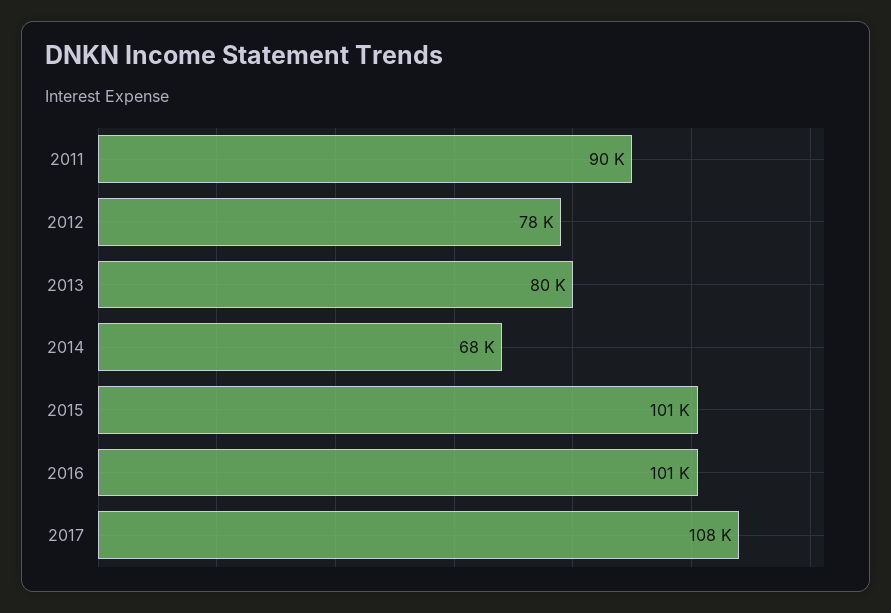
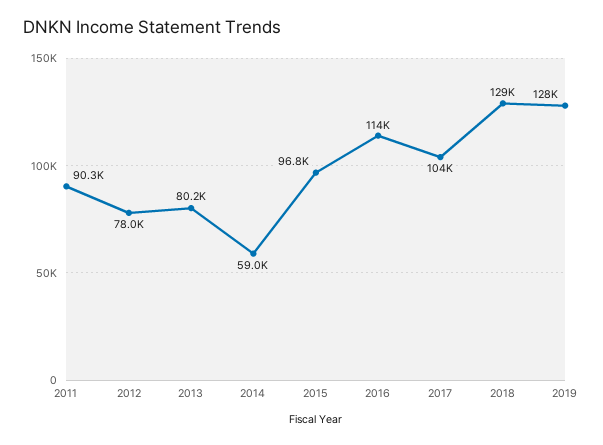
2014: 68000 -> 59000
2015: 101000 -> 96800
2016: 101000 -> 114000
2017: 108000 -> 104000
2018: none -> 129000
2019: none -> 128000

